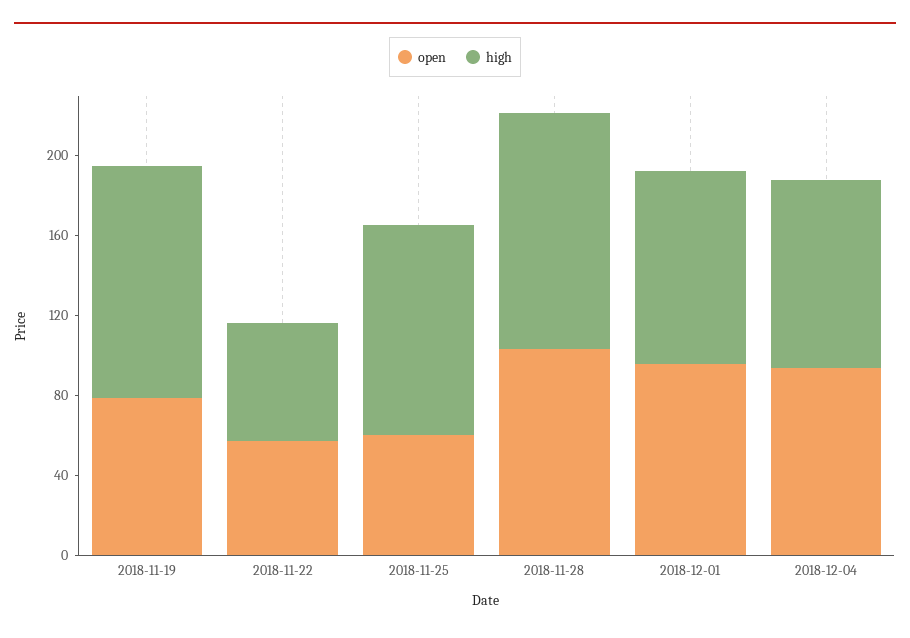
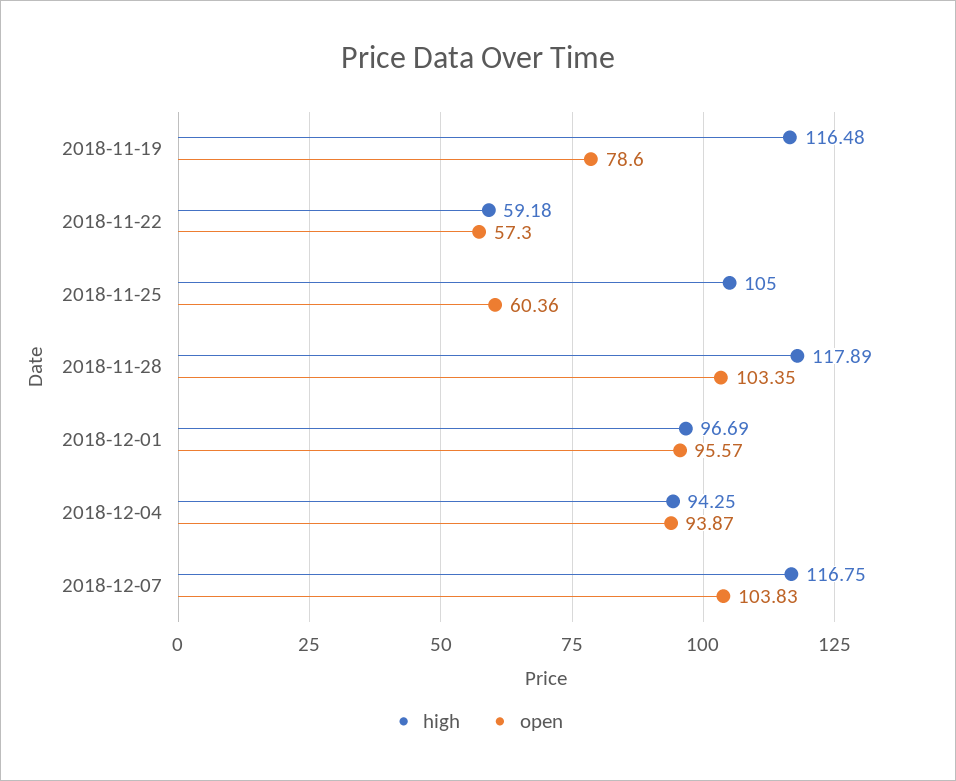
high, 2018-12-07: none -> 116.75
open, 2018-12-07: none -> 103.83

